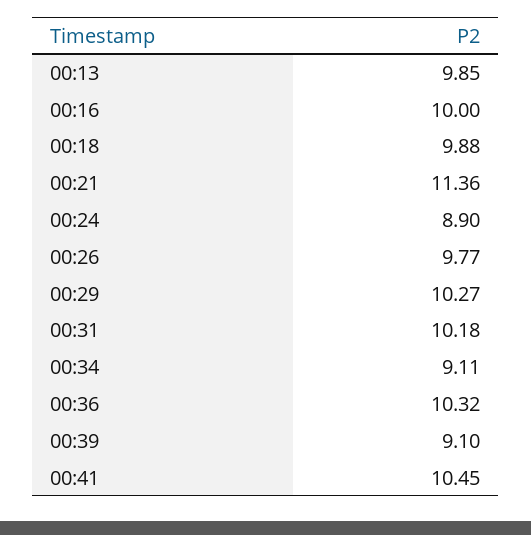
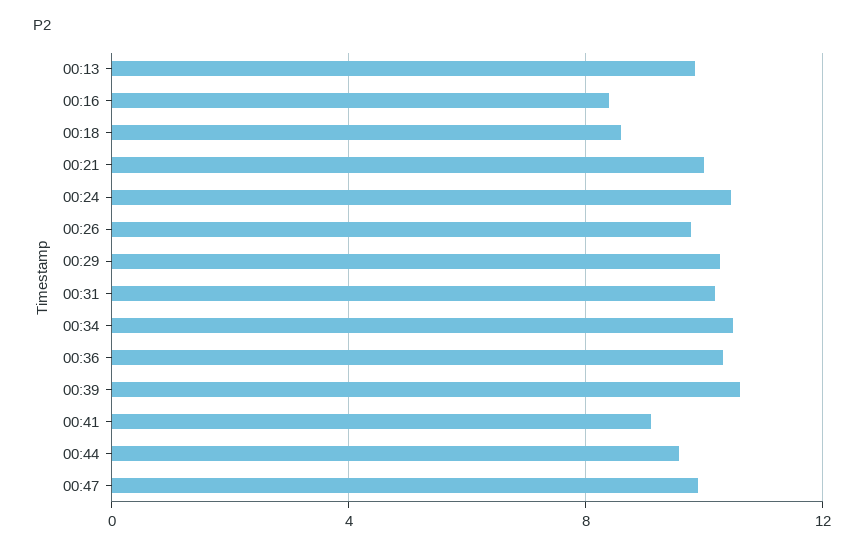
00:16: 10 -> 8.5
00:18: 9.88 -> 8.5
00:21: 11.36 -> 10
00:24: 8.9 -> 10.5
00:34: 9.11 -> 10.5
00:39: 9.1 -> 10.5
00:41: 10.45 -> 9
00:44: none -> 9.5
00:47: none -> 10

